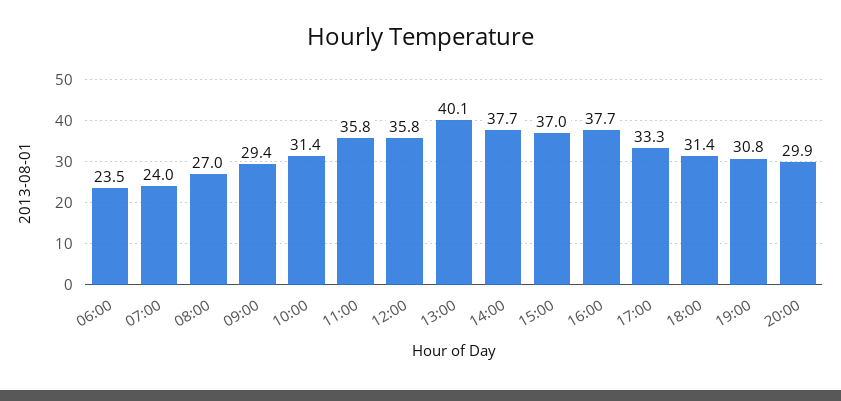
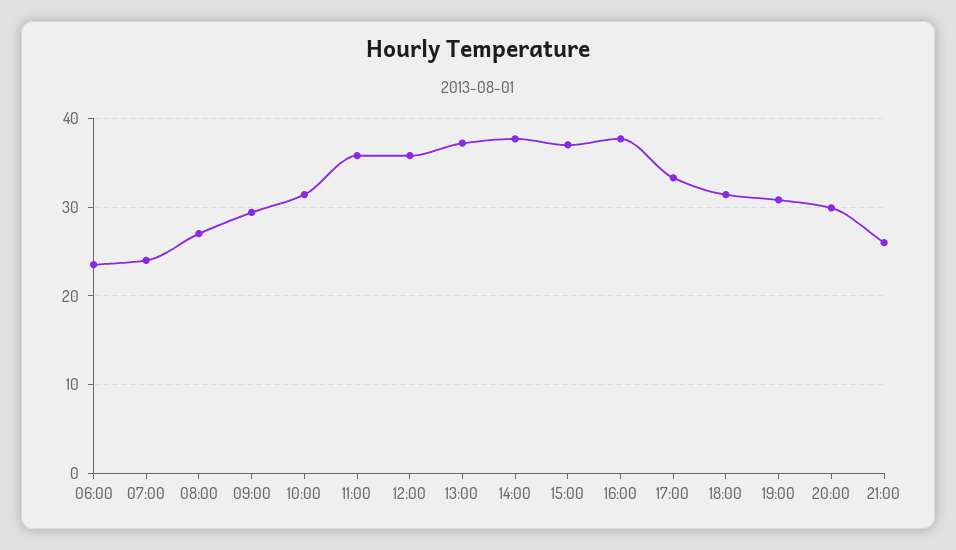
13:00: 40.1 -> 37
21:00: none -> 26

